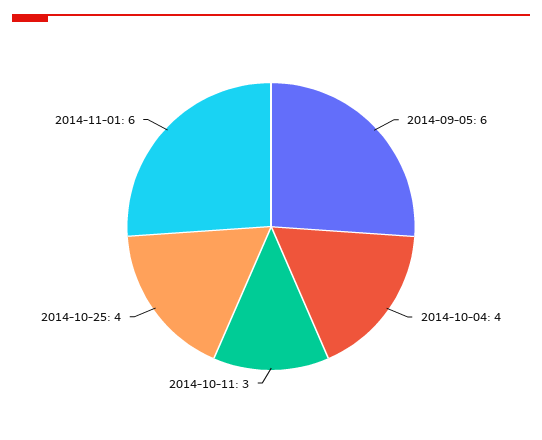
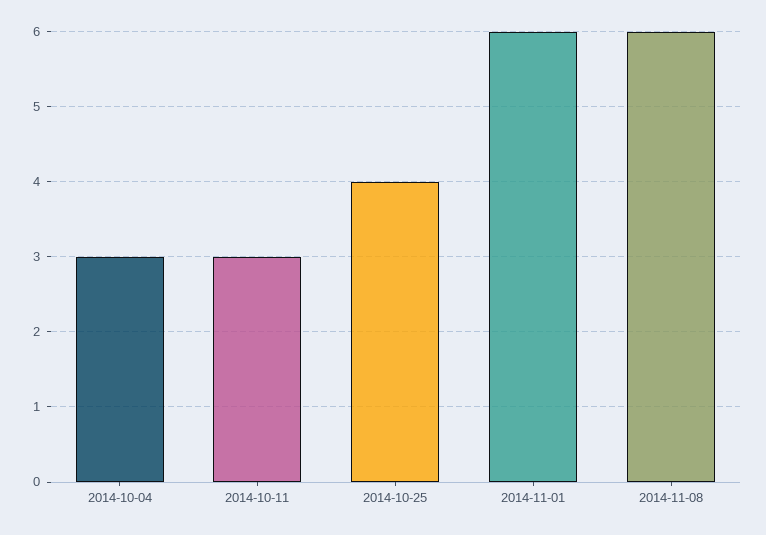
2014-09-05: 6 -> none
2014-10-04: 4 -> 3
2014-11-08: none -> 6

